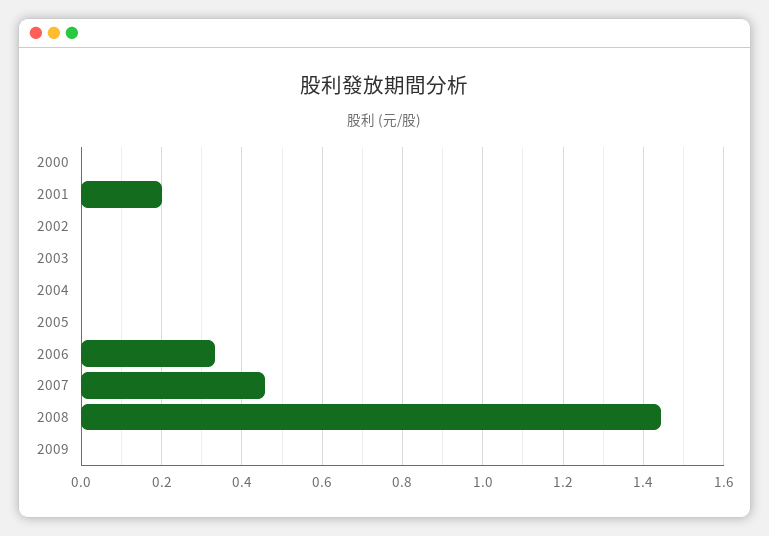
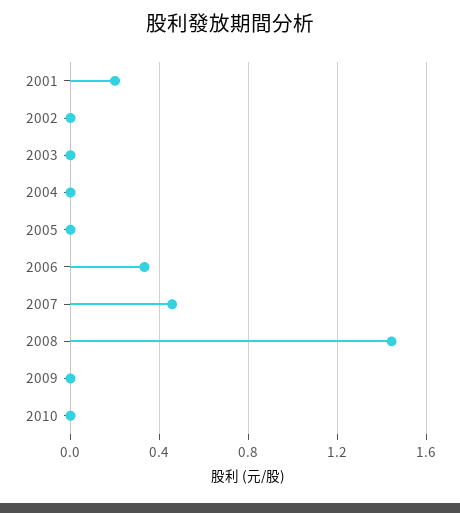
2000: 0 -> none
2010: none -> 0

